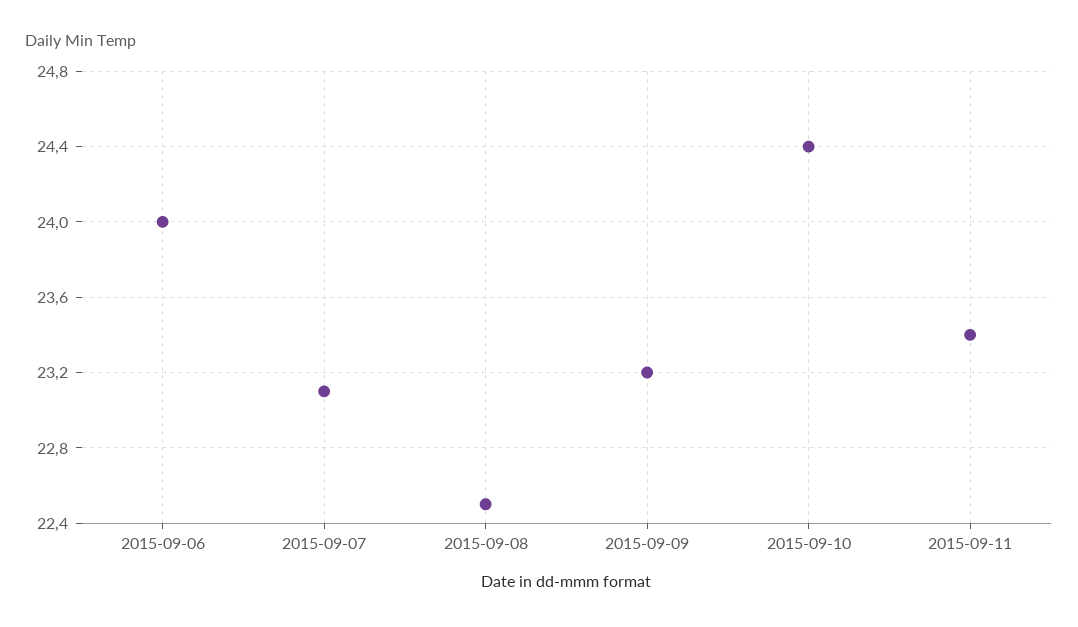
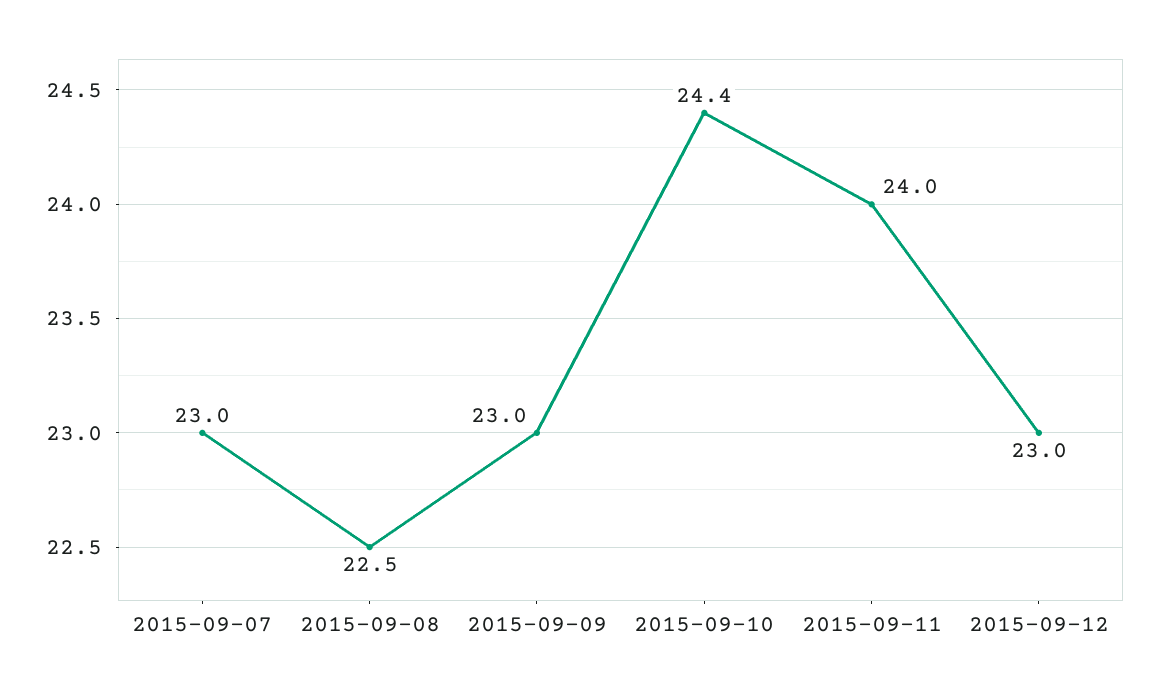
2015-09-06: 24 -> none
2015-09-07: 23.1 -> 23
2015-09-09: 23.2 -> 23
2015-09-11: 23.4 -> 24
2015-09-12: none -> 23

